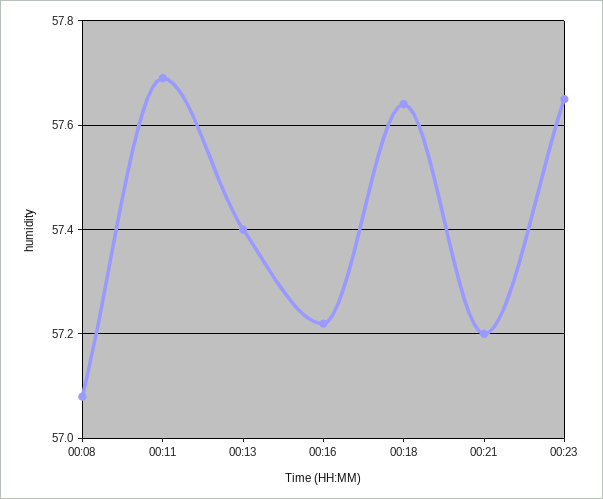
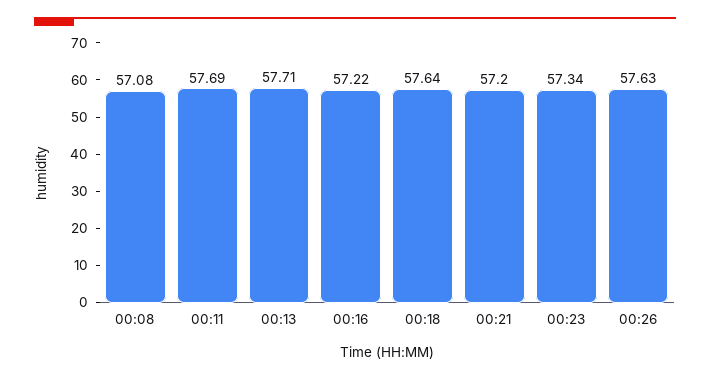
00:13: 57.4 -> 57.71
00:23: 57.65 -> 57.34
00:26: none -> 57.63

